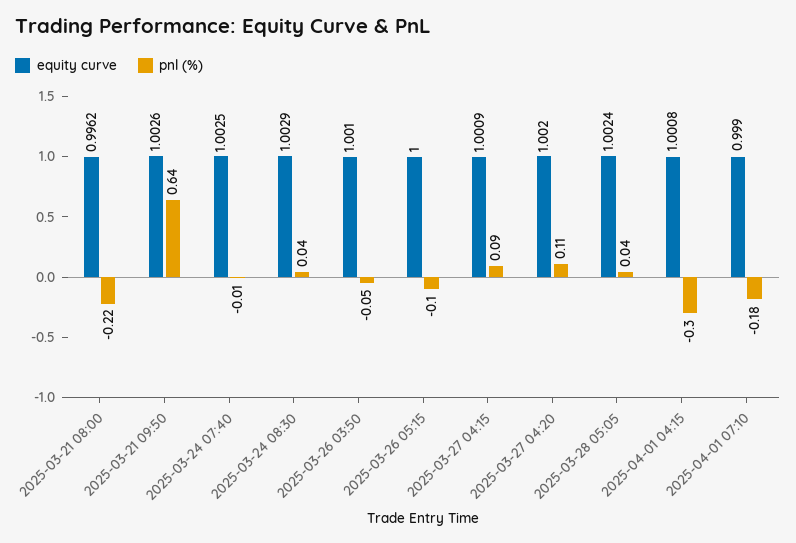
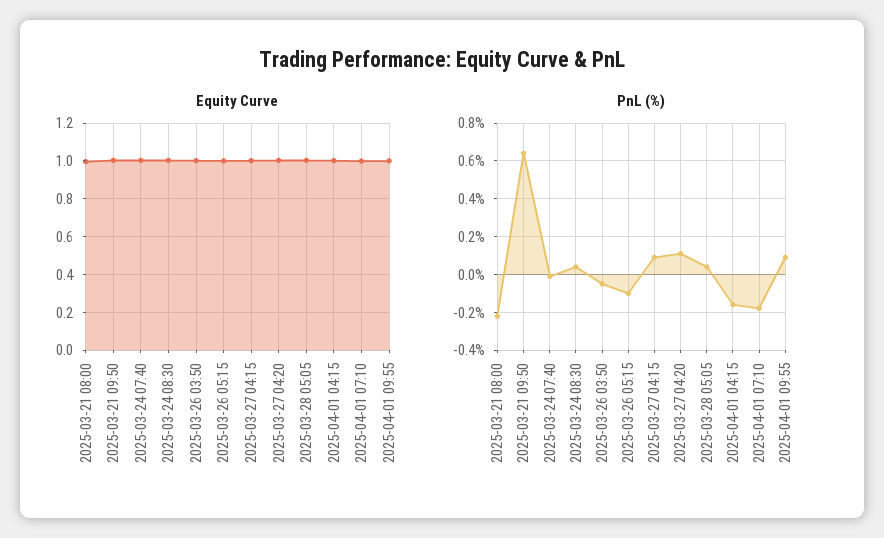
pnl (%), 2025-04-01 04:15: -0.3 -> -0.15
equity curve, 2025-04-01 09:55: none -> 1
pnl (%), 2025-04-01 09:55: none -> 0.1

